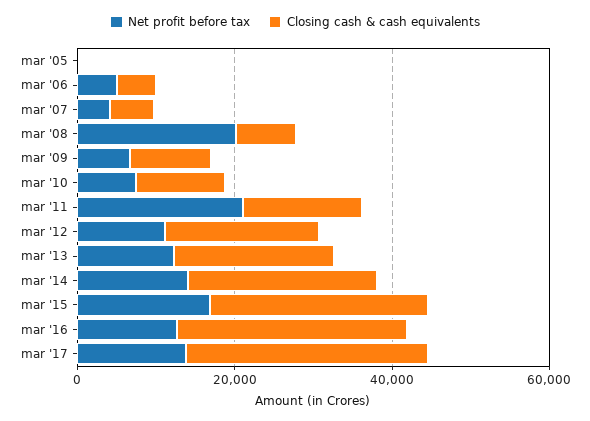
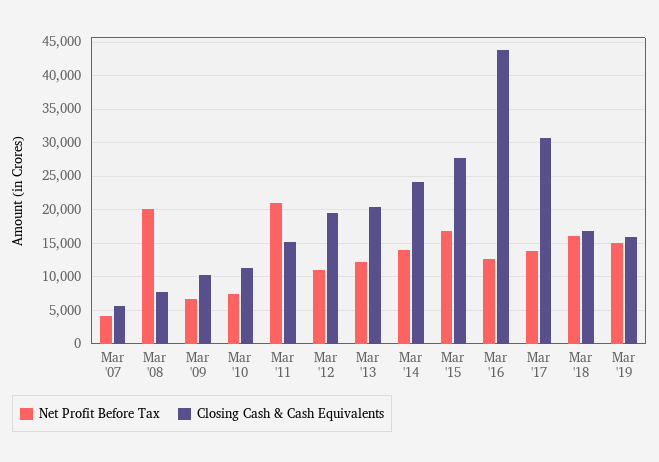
Net profit before tax, mar '05: 0 -> none
Closing cash & cash equivalents, mar '05: 0 -> none
Net profit before tax, mar '06: 5000 -> none
Closing cash & cash equivalents, mar '06: 5000 -> none
Closing cash & cash equivalents, mar '16: 30000 -> 44000
Net profit before tax, Mar '18: none -> 16000
Closing cash & cash equivalents, Mar '18: none -> 17000
Net profit before tax, Mar '19: none -> 15000
Closing cash & cash equivalents, Mar '19: none -> 16000

